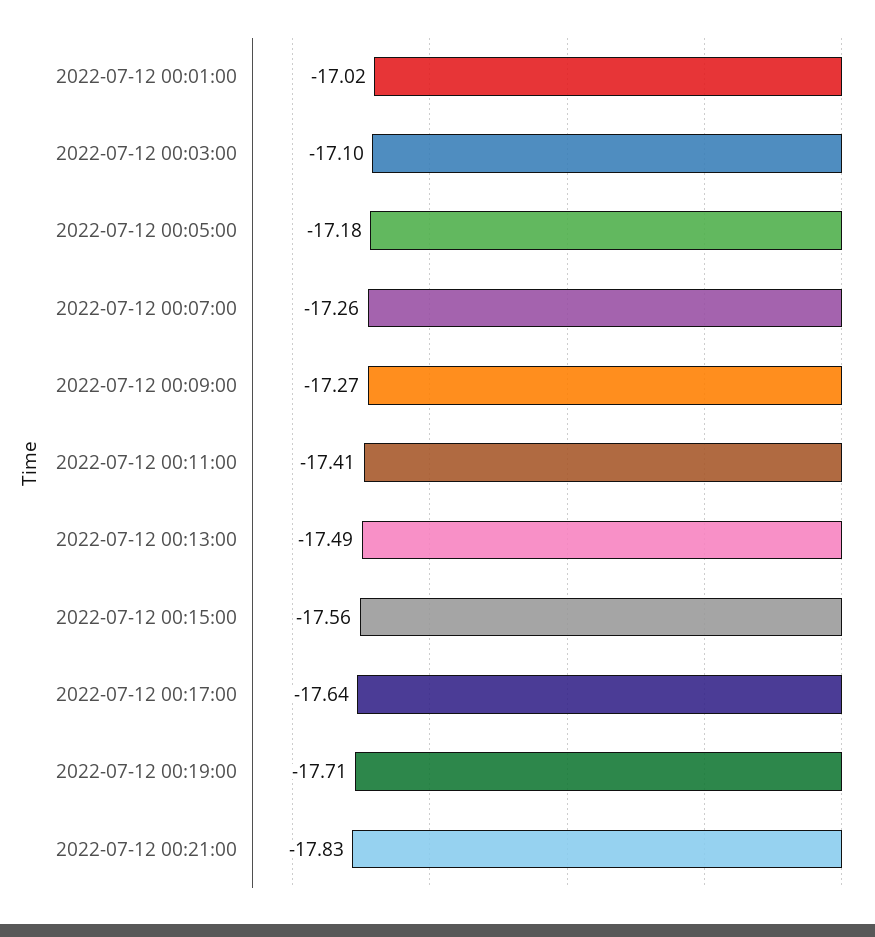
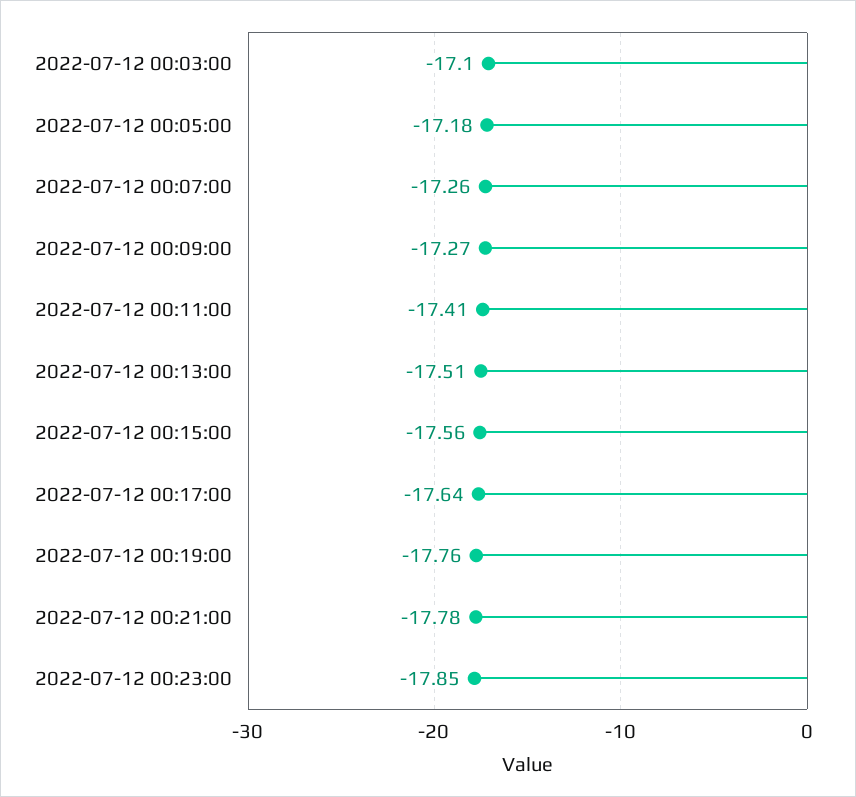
2022-07-12 00:01:00: -17.02 -> none
2022-07-12 00:13:00: -17.49 -> -17.51
2022-07-12 00:19:00: -17.71 -> -17.76
2022-07-12 00:21:00: -17.83 -> -17.78
2022-07-12 00:23:00: none -> -17.85

